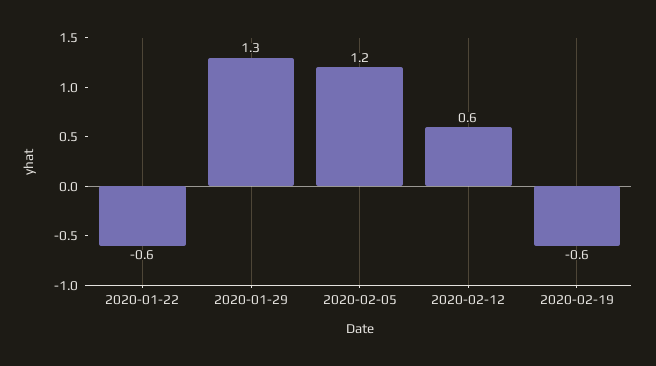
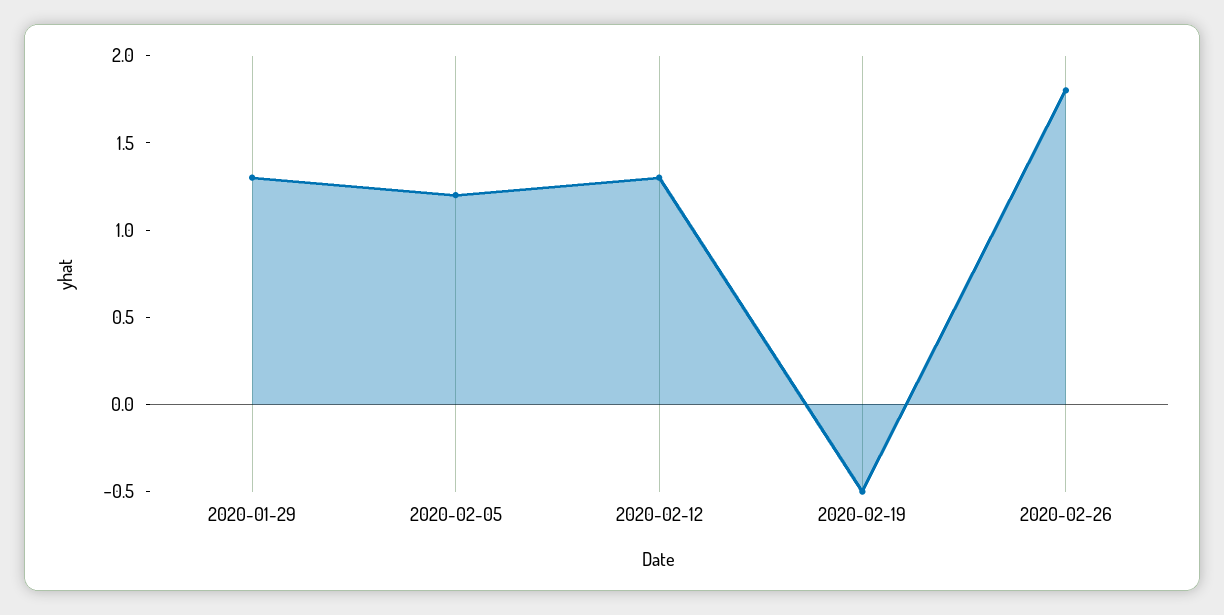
2020-01-22: -0.6 -> none
2020-02-12: 0.6 -> 1.3
2020-02-19: -0.6 -> -0.5
2020-02-26: none -> 1.8

